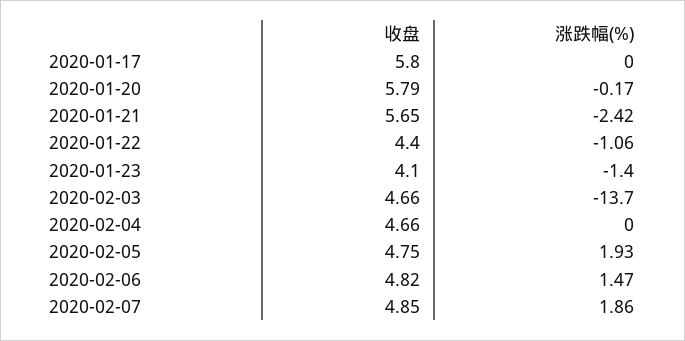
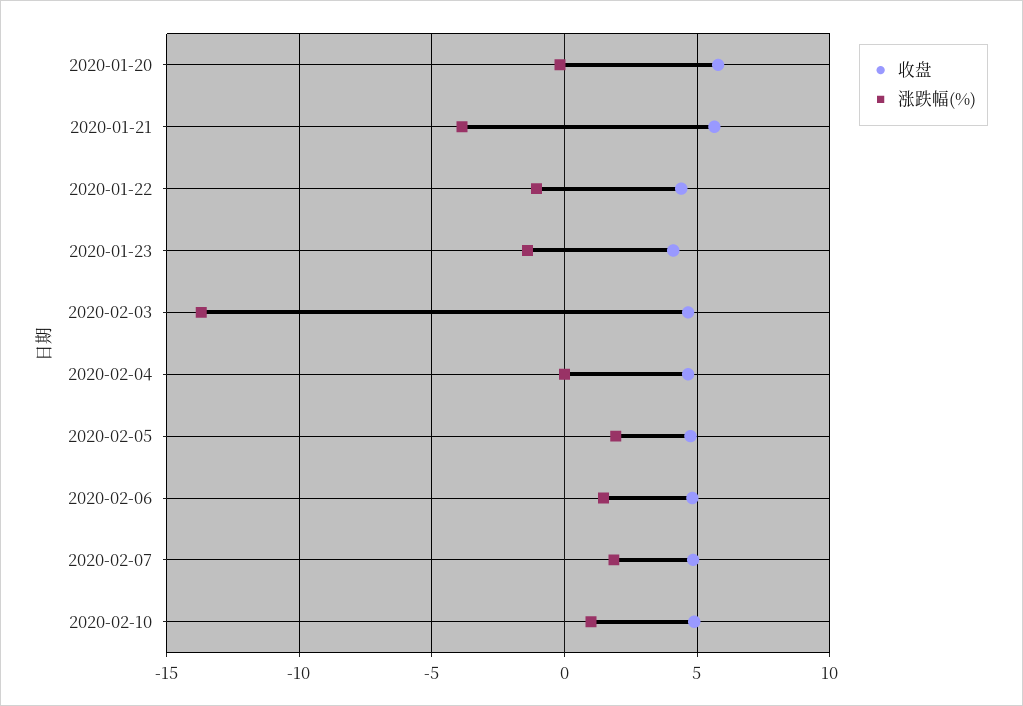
收盘, 2020-01-17: 5.8 -> none
涨跌幅(%), 2020-01-17: 0 -> none
涨跌幅(%), 2020-01-21: -2.42 -> -4
收盘, 2020-02-10: none -> 5
涨跌幅(%), 2020-02-10: none -> 1

